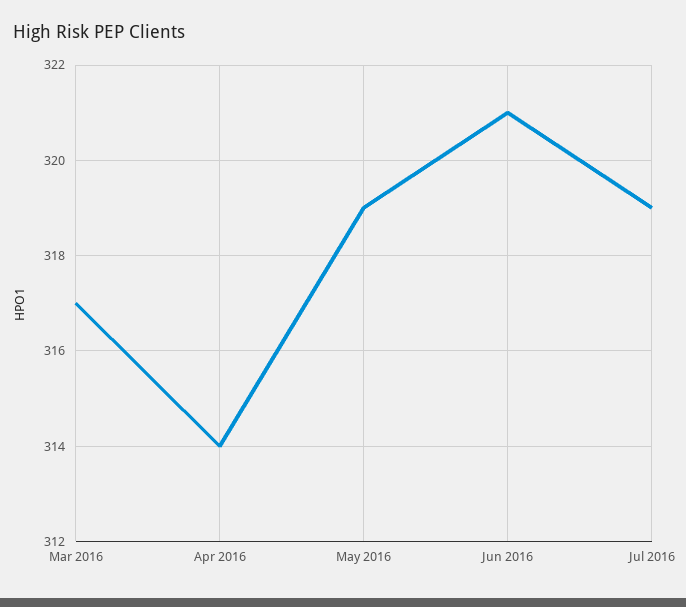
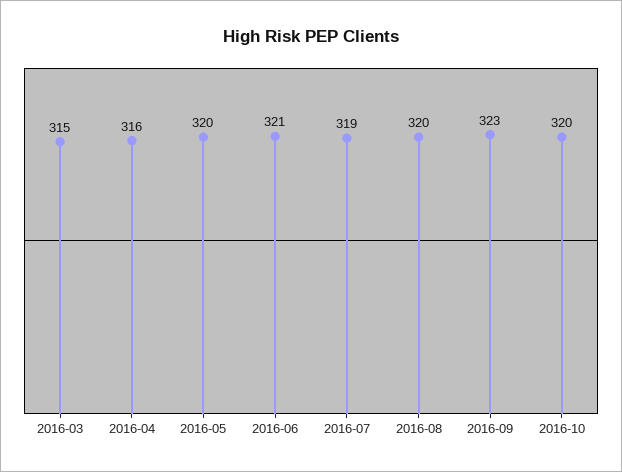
Mar 2016: 317 -> 315
Apr 2016: 314 -> 316
May 2016: 319 -> 320
2016-08: none -> 320
2016-09: none -> 323
2016-10: none -> 320

